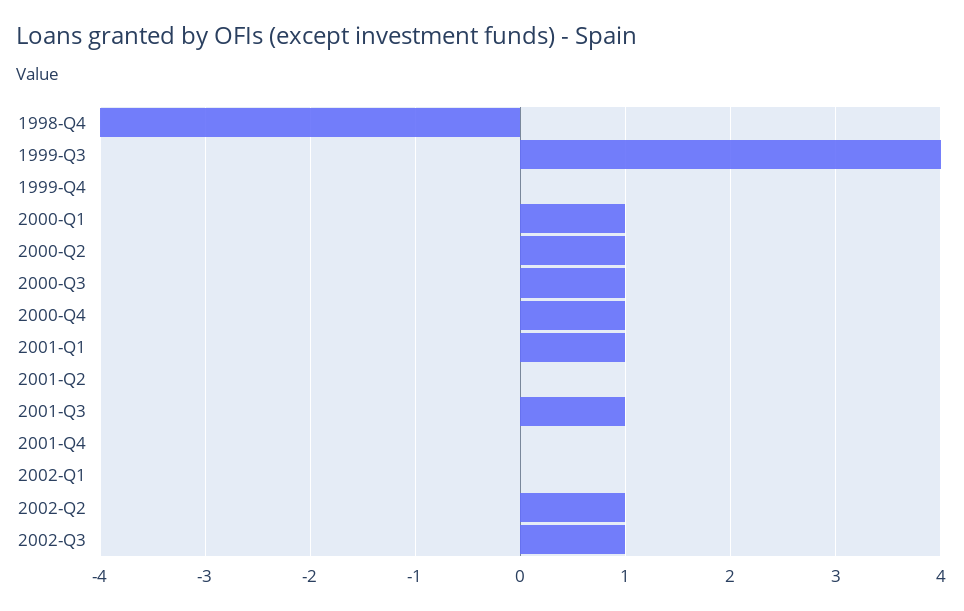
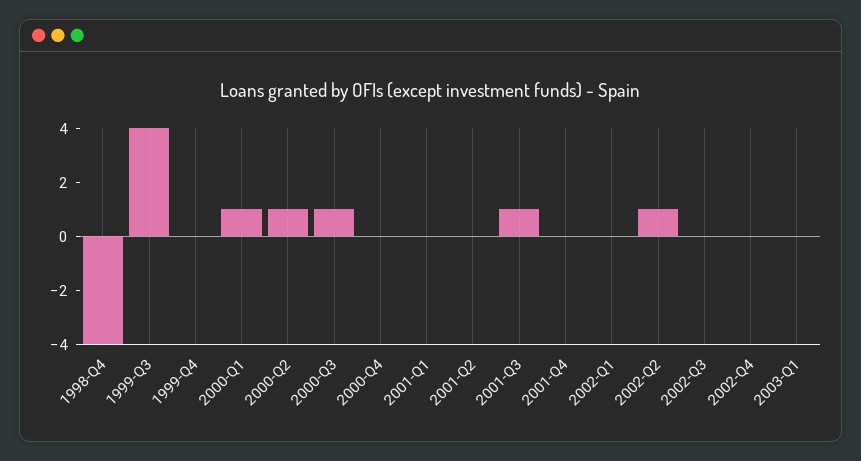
2000-Q4: 1 -> 0
2001-Q1: 1 -> 0
2002-Q3: 1 -> 0
2002-Q4: none -> 0
2003-Q1: none -> 0

